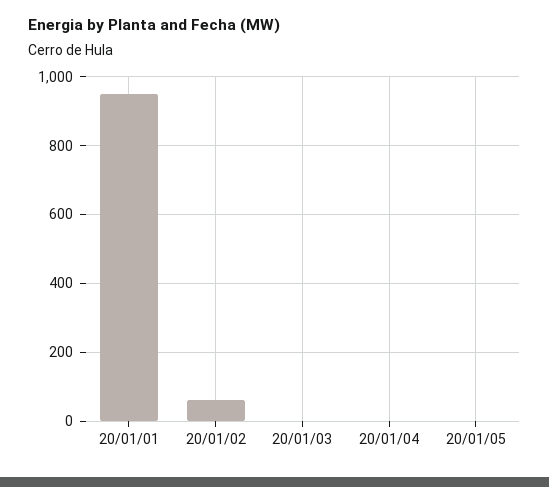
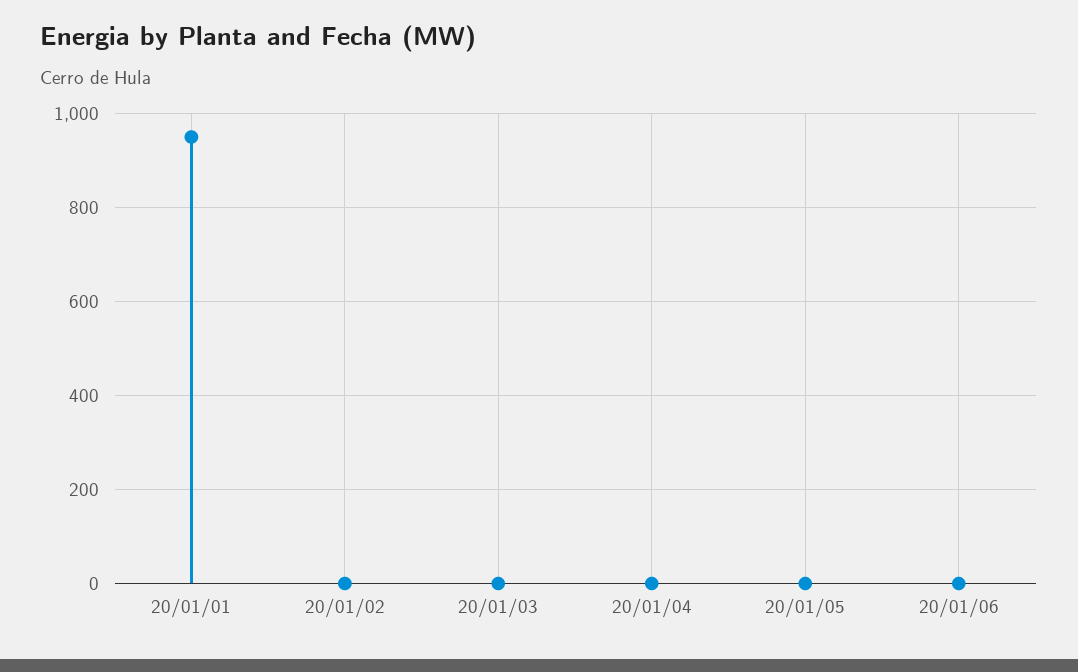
20/01/02: 60 -> 0
20/01/06: none -> 0

